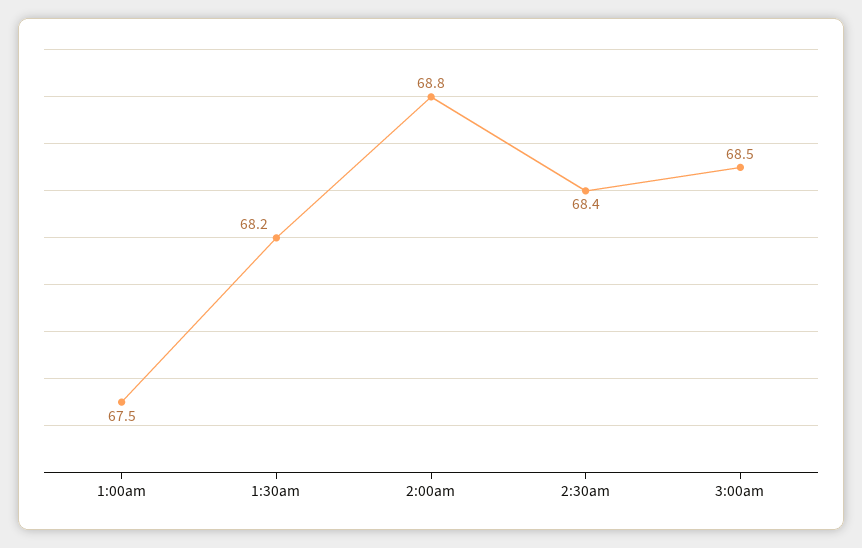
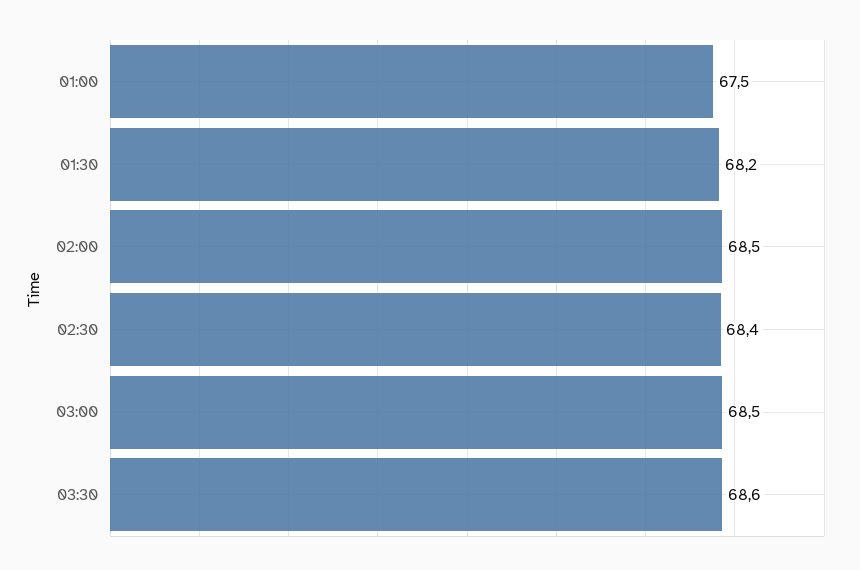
2:00am: 68.8 -> 68.5
03:30: none -> 68.6

